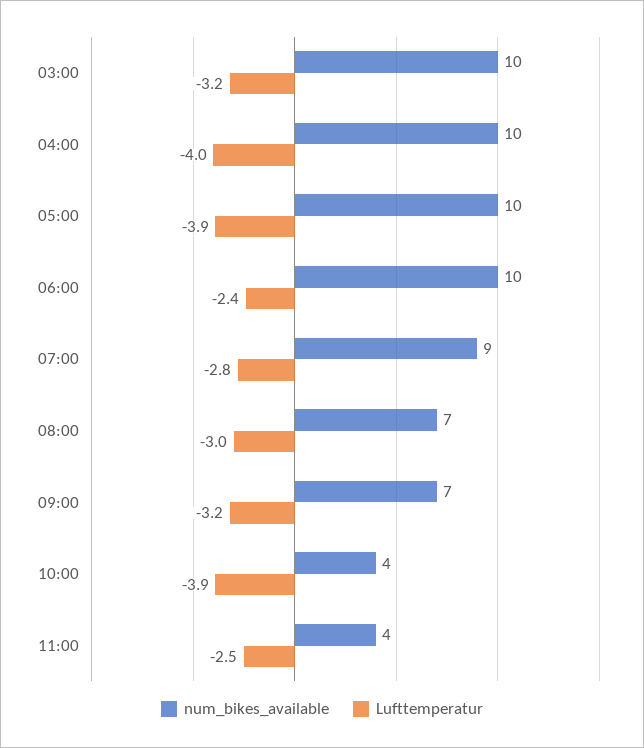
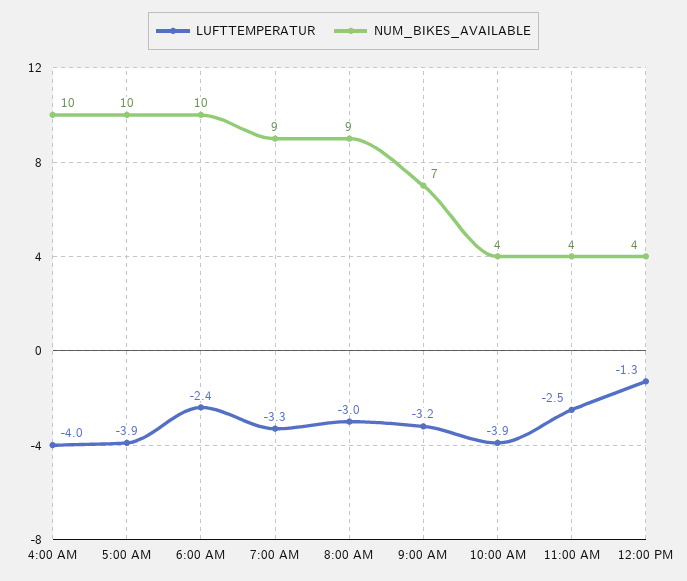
num_bikes_available, 03:00: 10 -> none
Lufttemperatur, 03:00: -3.2 -> none
Lufttemperatur, 07:00: -2.8 -> -3.3
num_bikes_available, 08:00: 7 -> 9
Lufttemperatur, 12:00 PM: none -> -1.3
num_bikes_available, 12:00 PM: none -> 4

